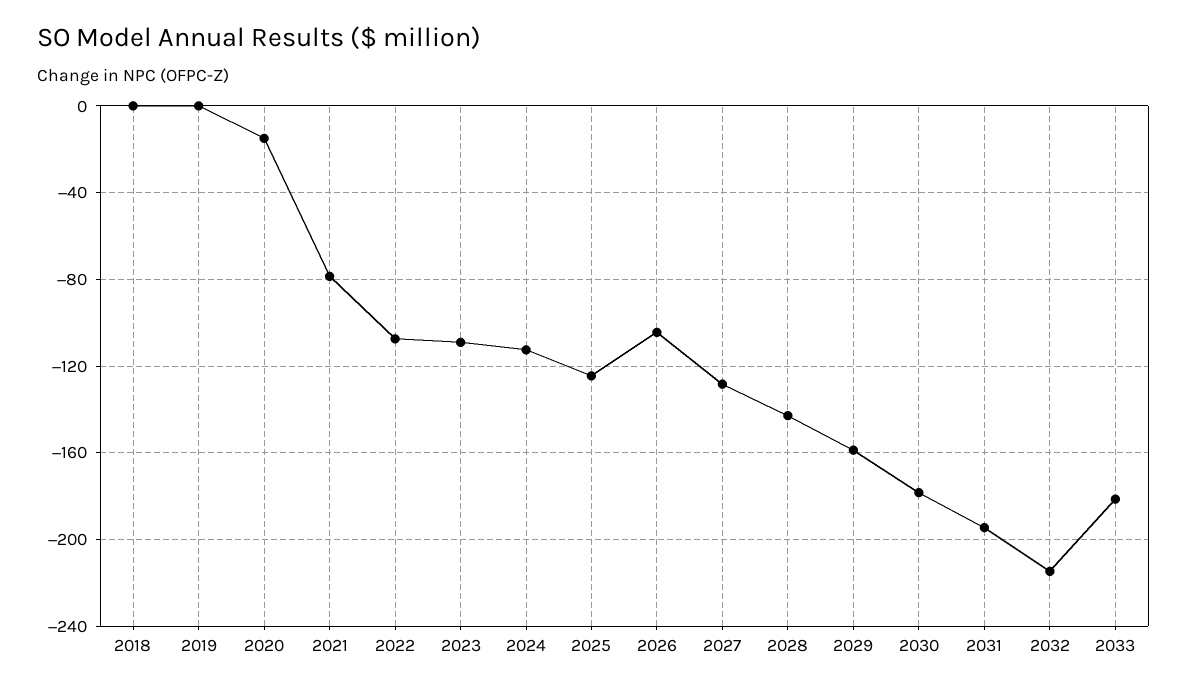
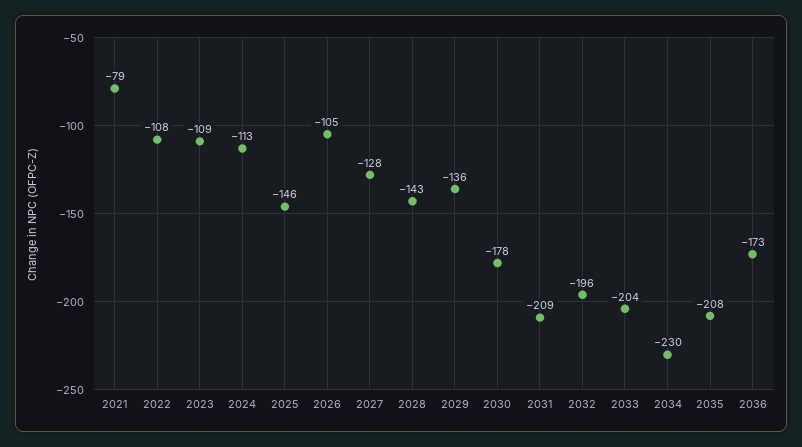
2018: 0 -> none
2019: 0 -> none
2020: -15 -> none
2025: -125 -> -146
2029: -160 -> -136
2031: -195 -> -209
2032: -215 -> -196
2033: -180 -> -204
2034: none -> -230
2035: none -> -208
2036: none -> -173

